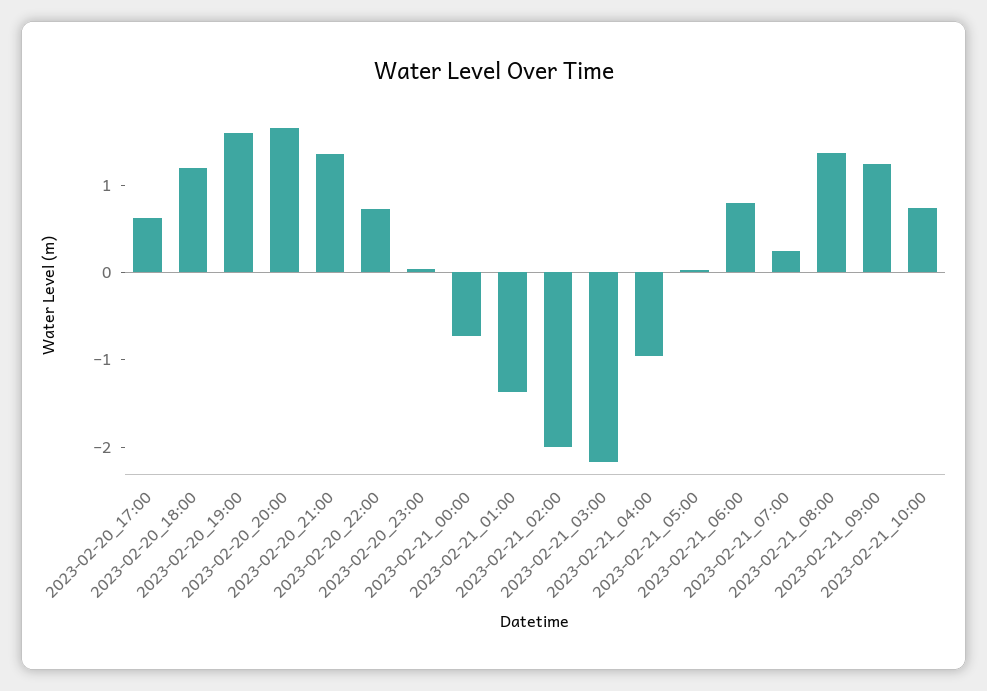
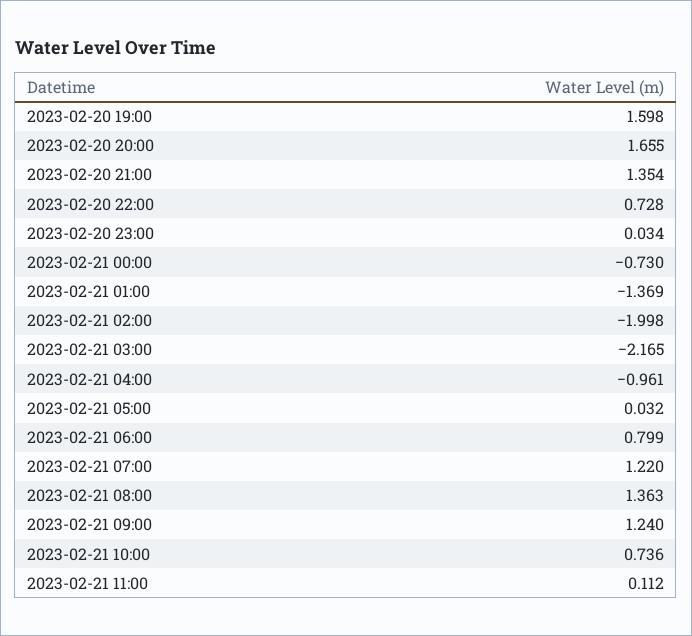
2023-02-20_17:00: 0.6 -> none
2023-02-20_18:00: 1.2 -> none
2023-02-21_07:00: 0.2 -> 1.22
2023-02-21 11:00: none -> 0.112

